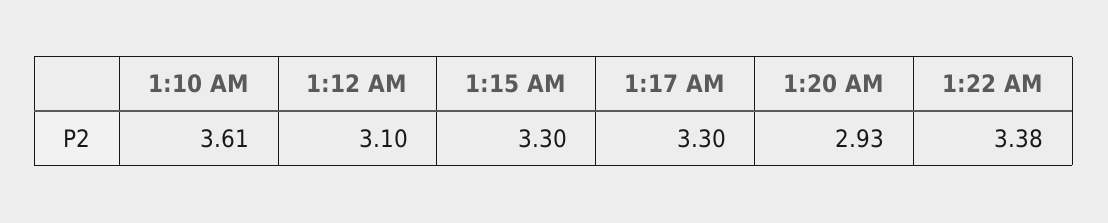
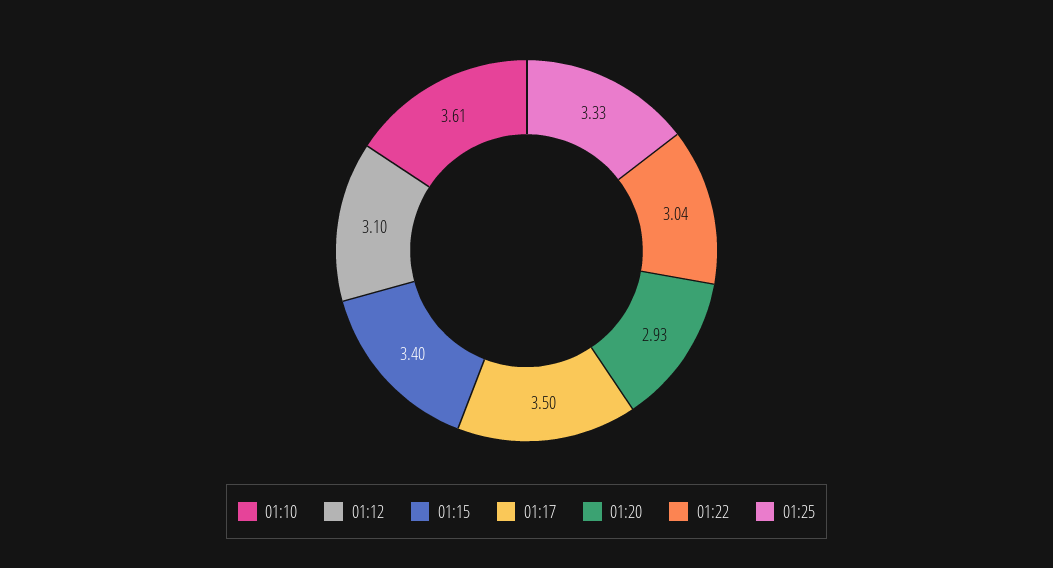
1:15 AM: 3.3 -> 3.4
1:17 AM: 3.3 -> 3.5
1:22 AM: 3.38 -> 3.04
01:25: none -> 3.33

